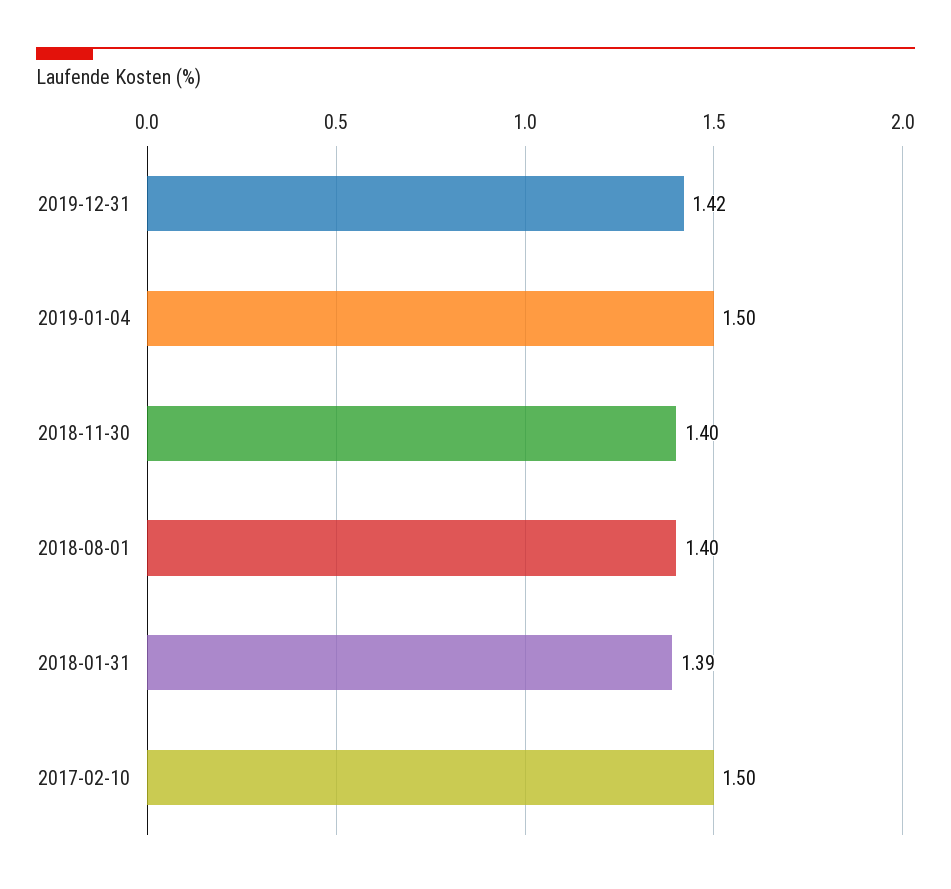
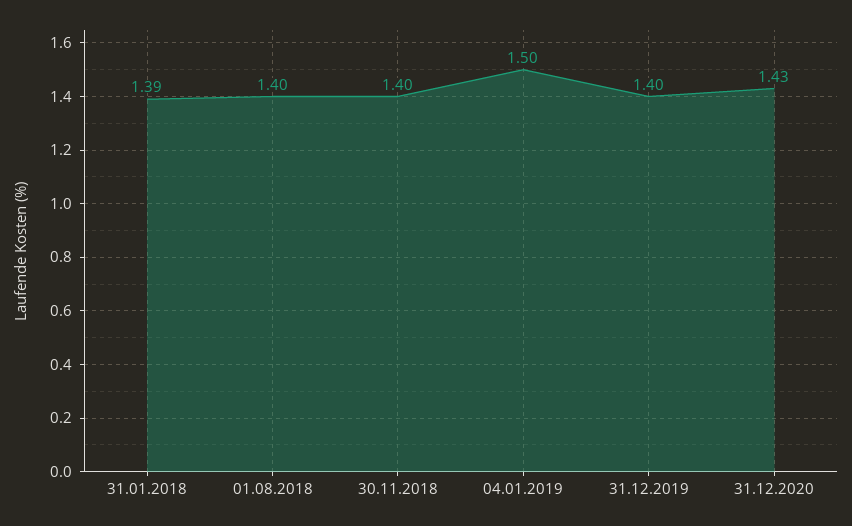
2019-12-31: 1.42 -> 1.4
2017-02-10: 1.5 -> none
31.12.2020: none -> 1.43

